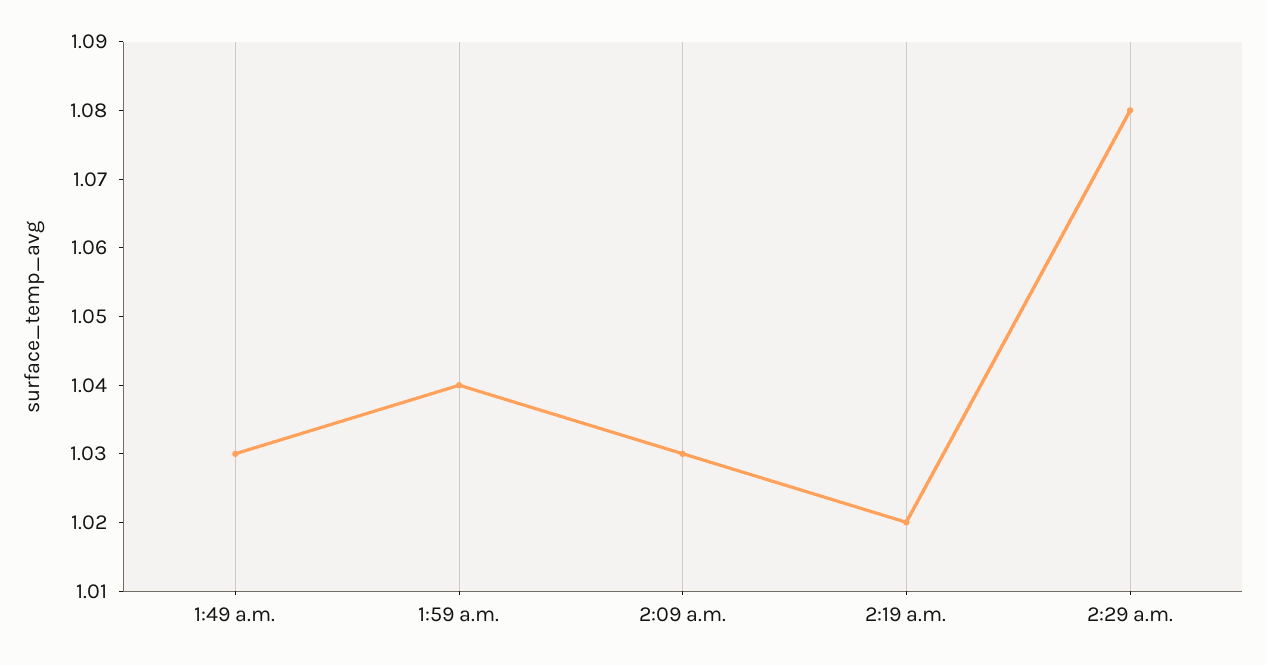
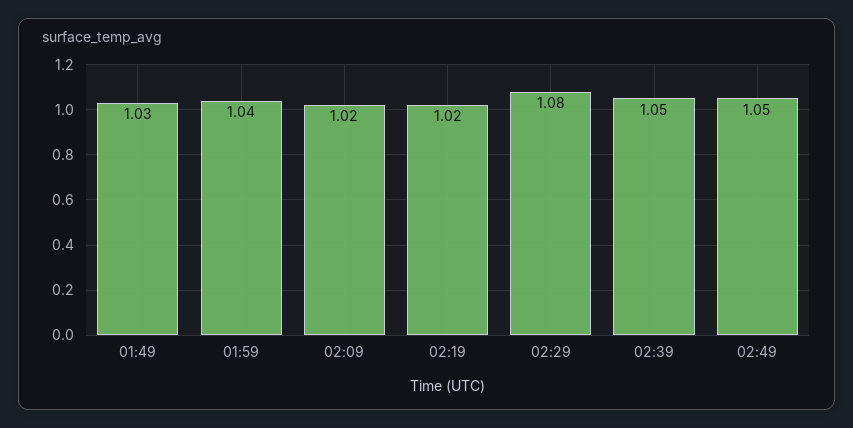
2:09 a.m.: 1.03 -> 1.02
02:39: none -> 1.05
02:49: none -> 1.05

